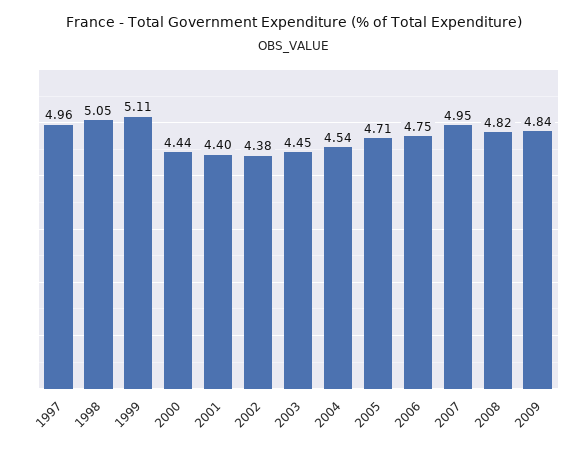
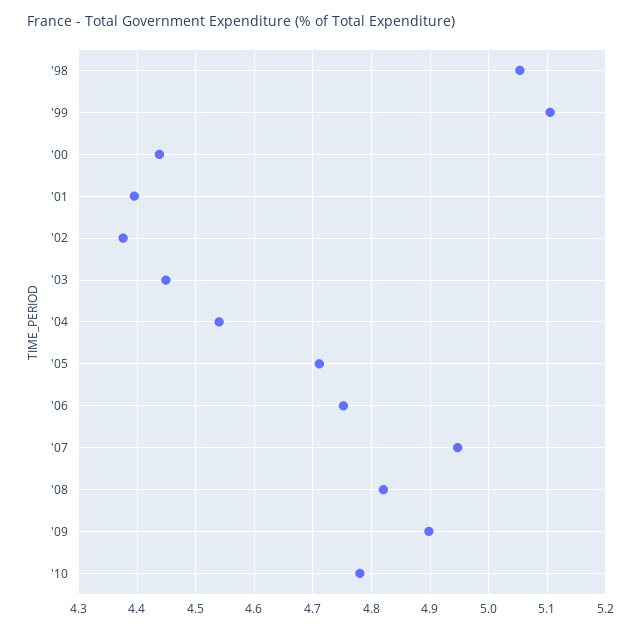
1997: 4.96 -> none
2009: 4.84 -> 4.9
'10: none -> 4.78

